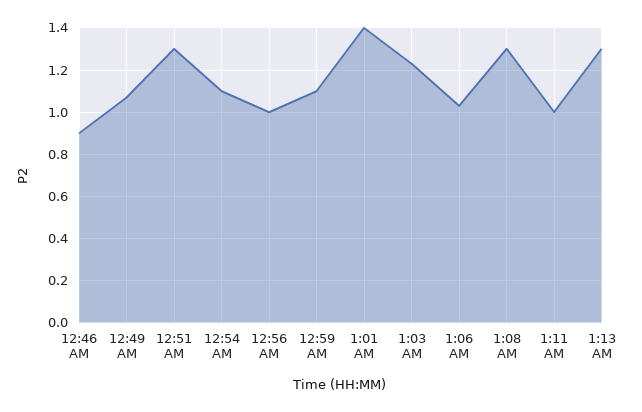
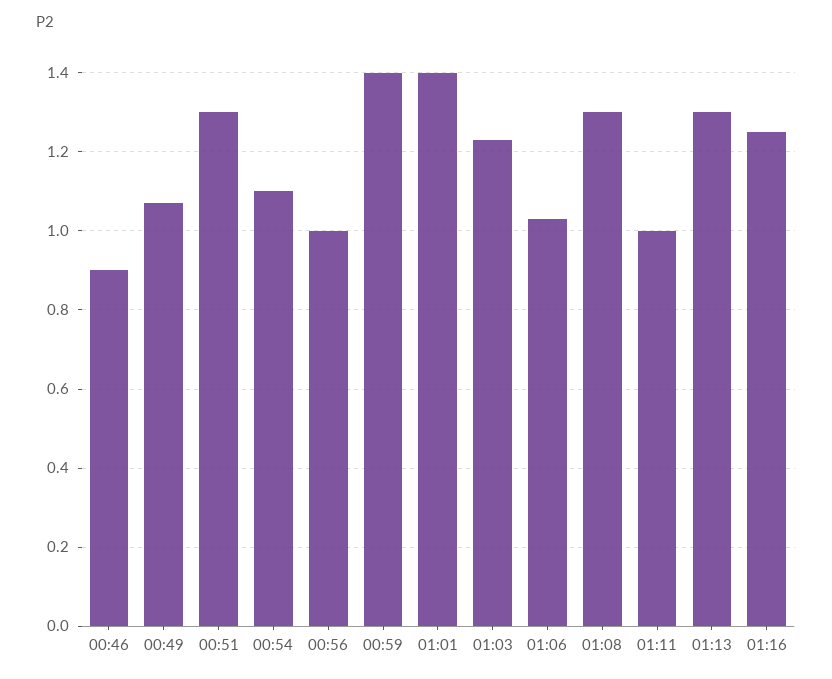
12:59 AM: 1.1 -> 1.4
01:16: none -> 1.25

